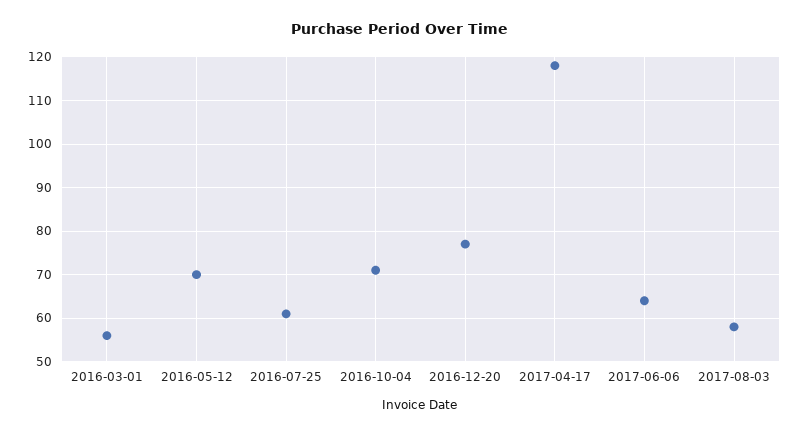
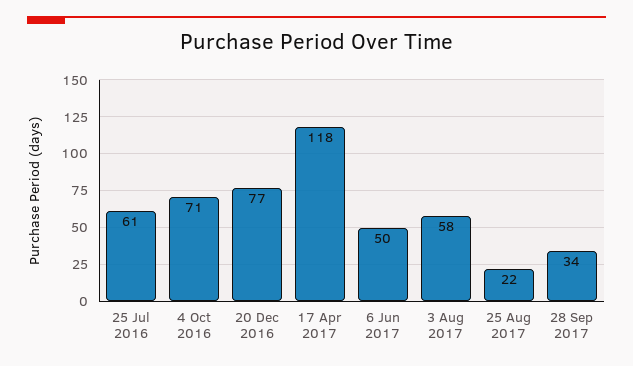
2016-03-01: 55 -> none
2016-05-12: 70 -> none
2017-06-06: 65 -> 50
25 Aug 2017: none -> 22
28 Sep 2017: none -> 34

